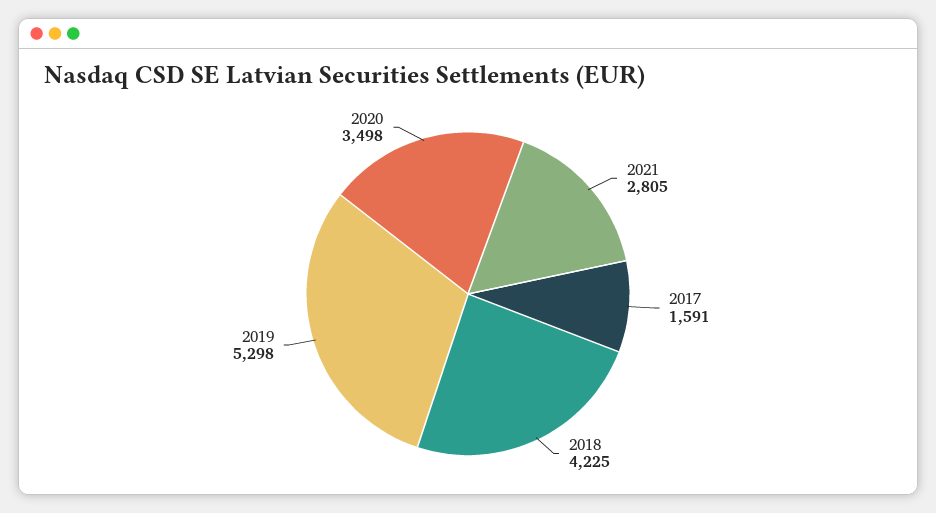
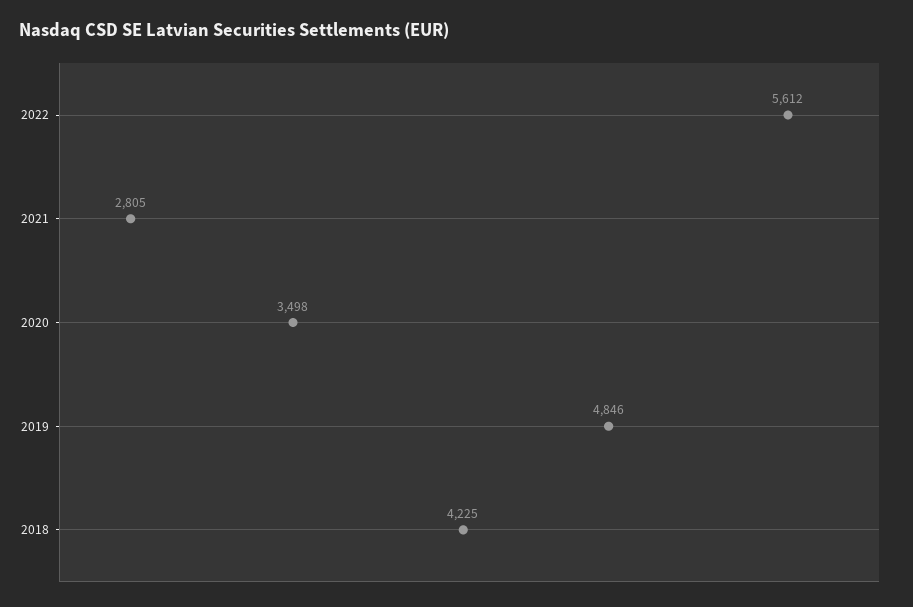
2017: 1591 -> none
2019: 5298 -> 4846
2022: none -> 5612

